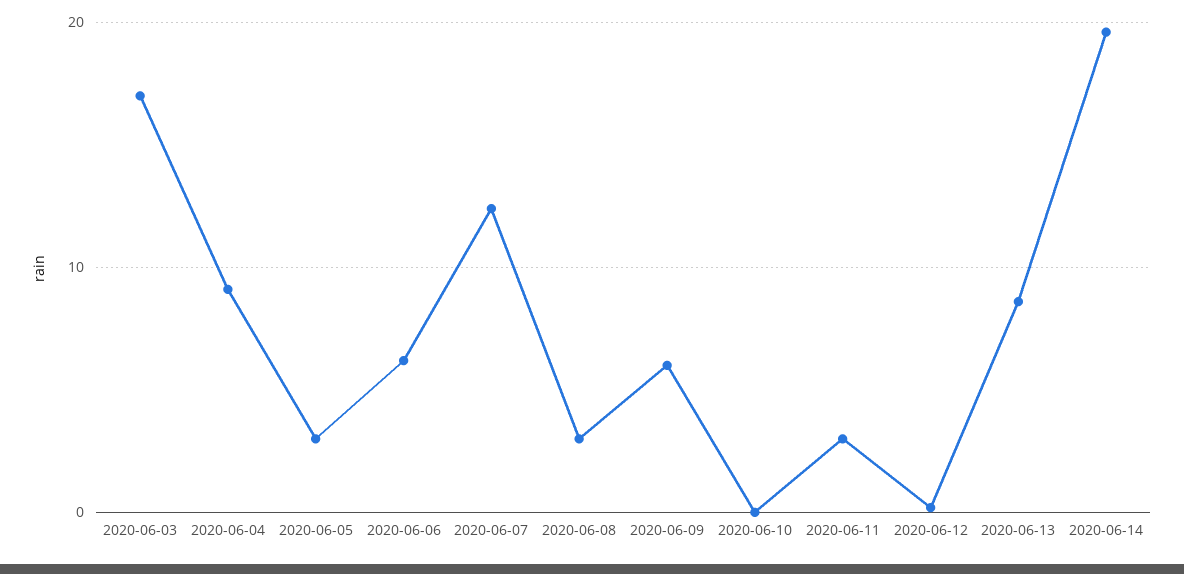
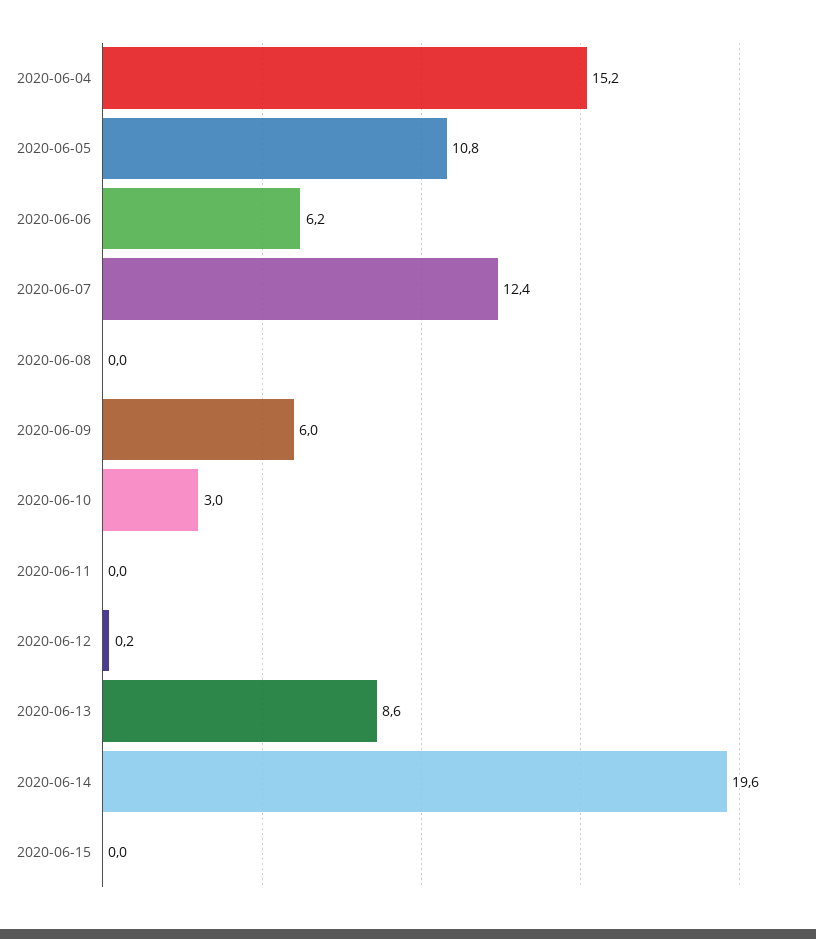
2020-06-03: 17 -> none
2020-06-04: 9 -> 15.2
2020-06-05: 3 -> 10.8
2020-06-08: 3 -> 0
2020-06-10: 0 -> 3
2020-06-11: 3 -> 0
2020-06-15: none -> 0

